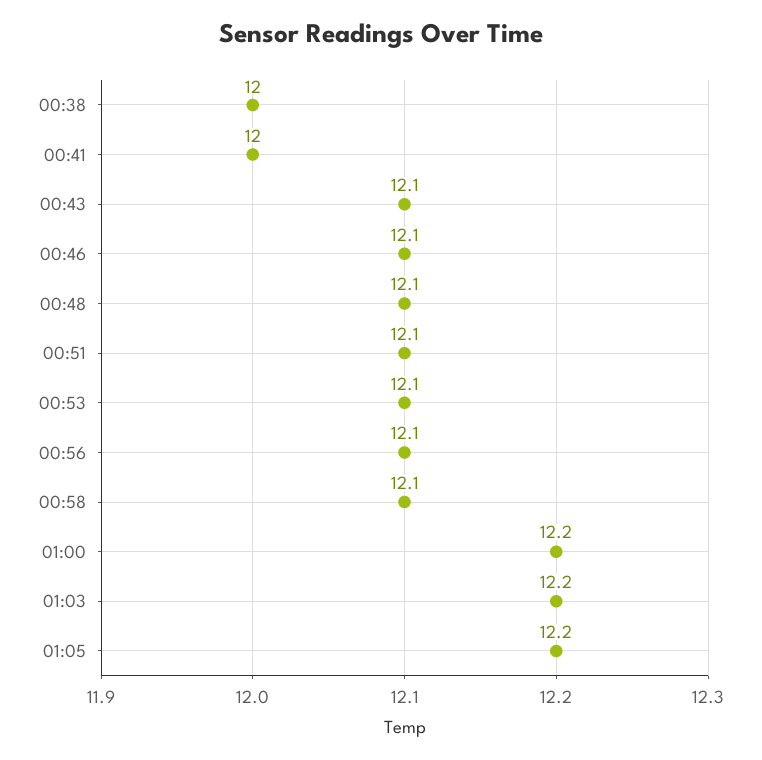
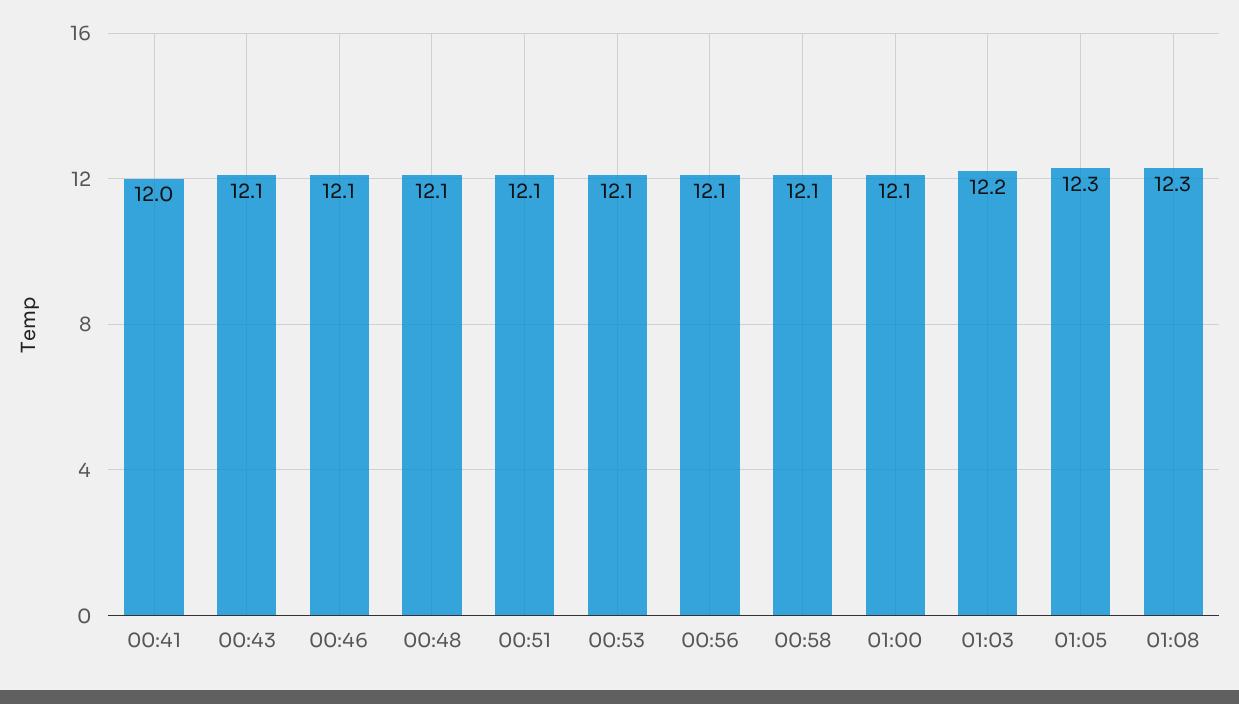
00:38: 12 -> none
01:00: 12.2 -> 12.1
01:05: 12.2 -> 12.3
01:08: none -> 12.3

